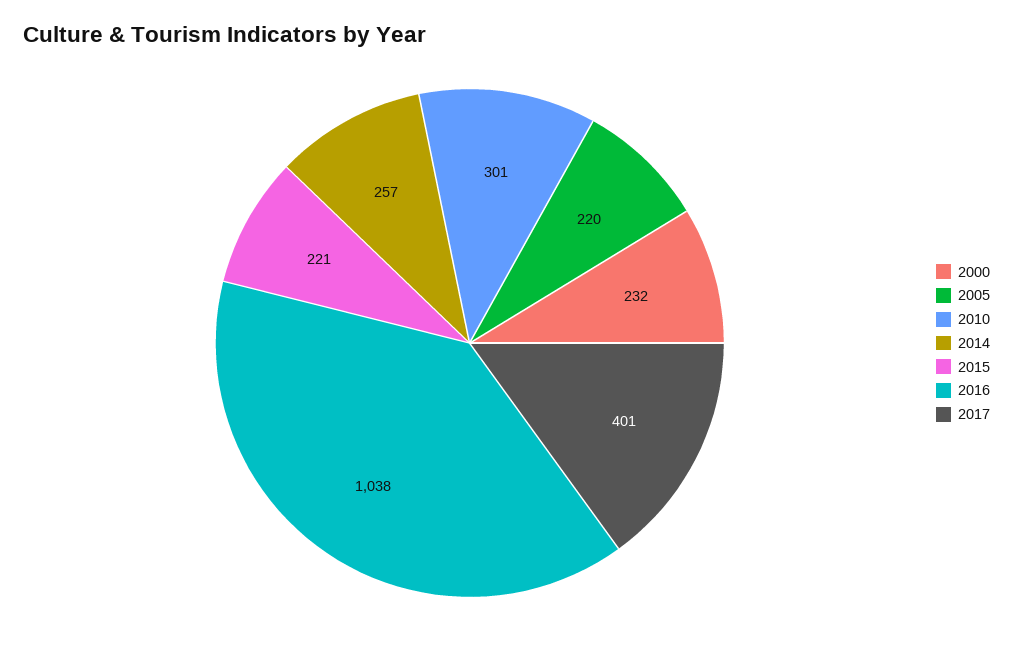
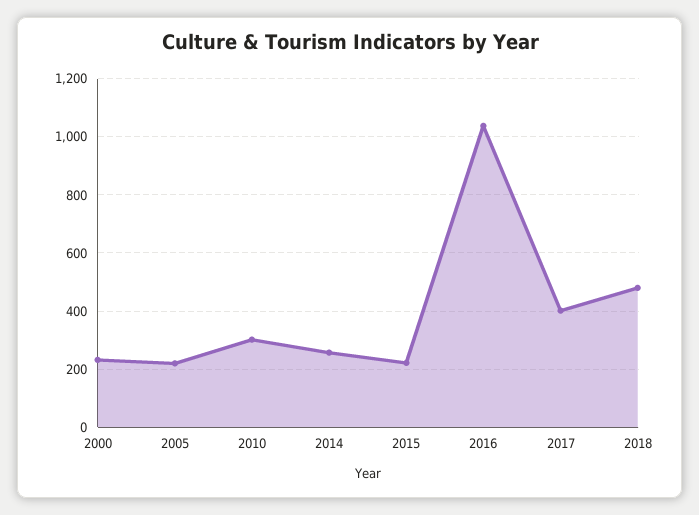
2018: none -> 475

